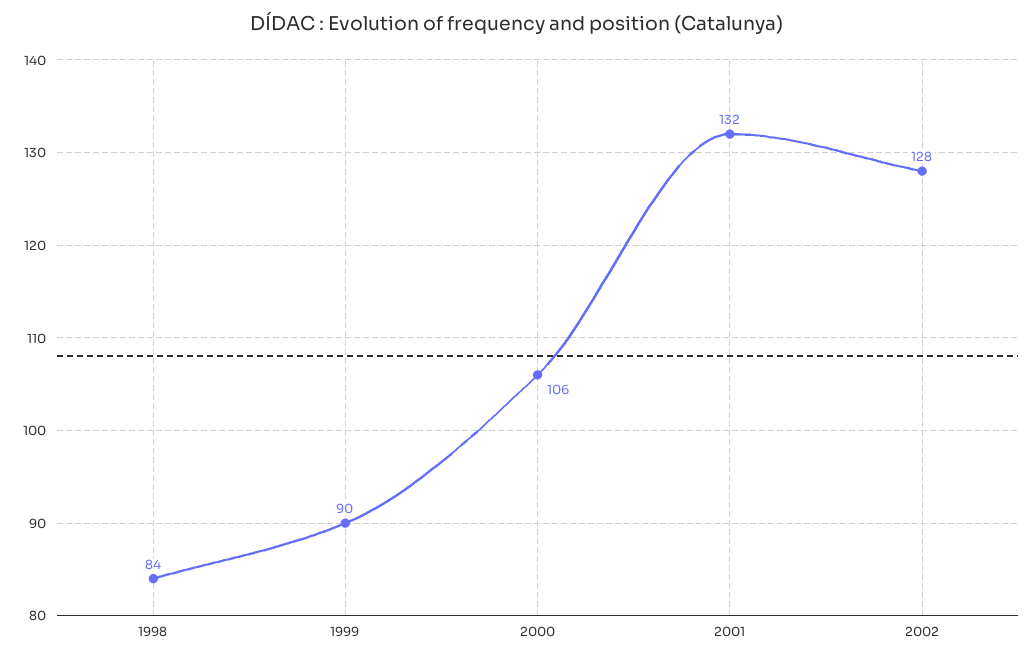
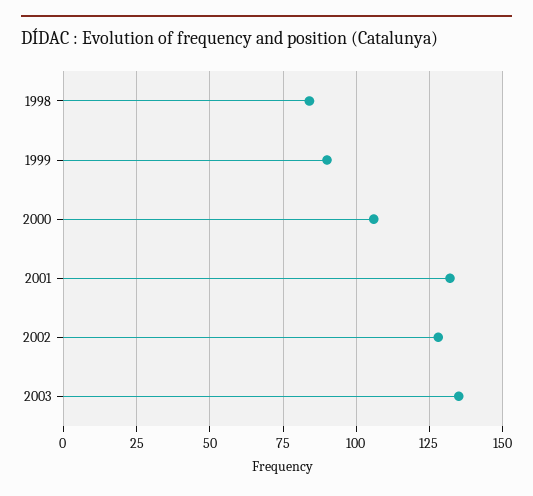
2003: none -> 135

